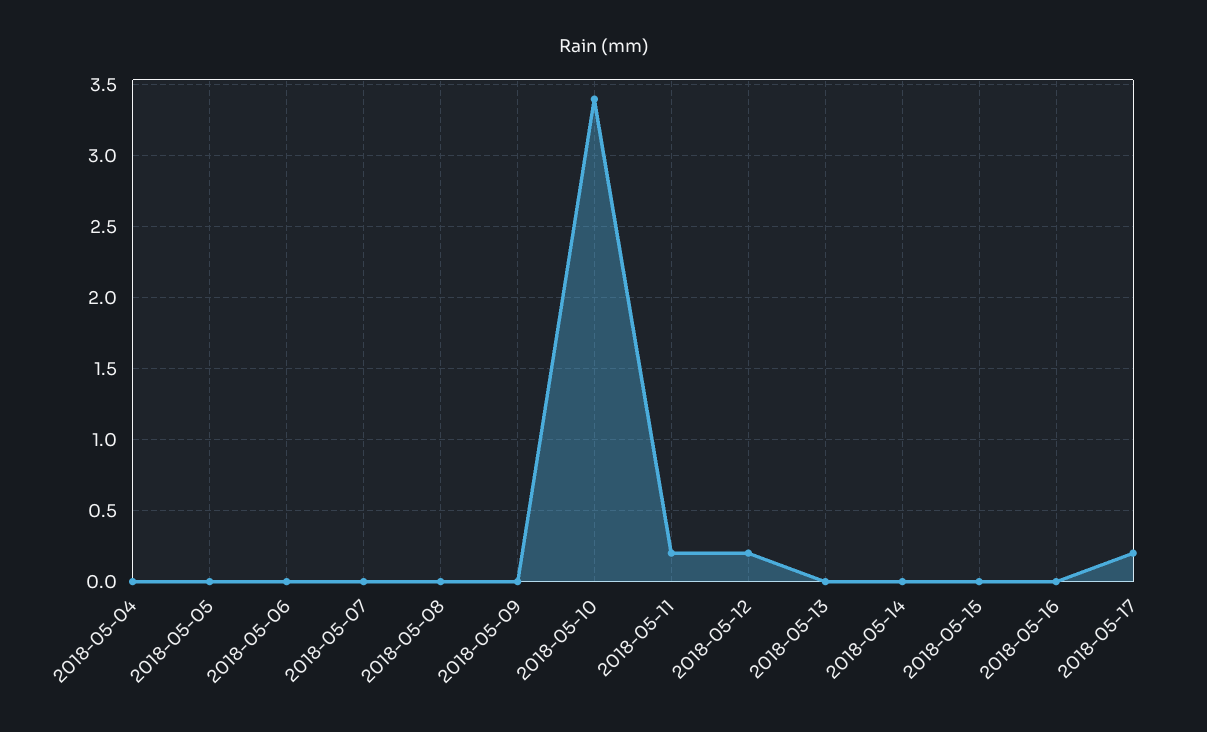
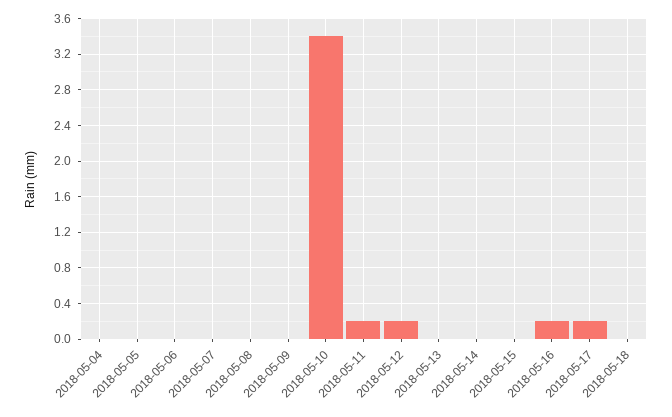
2018-05-16: 0 -> 0.2
2018-05-18: none -> 0

